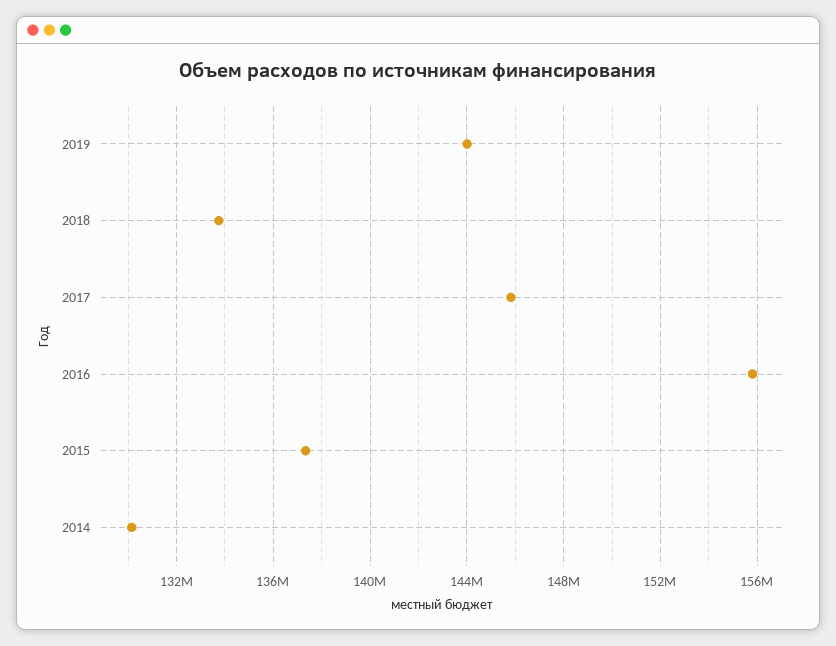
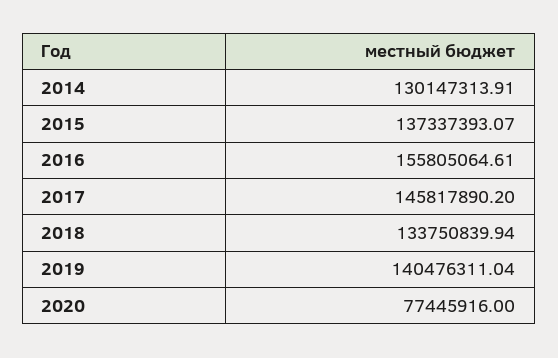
2019: 144000000 -> 140476311.04
2020: none -> 77445916

